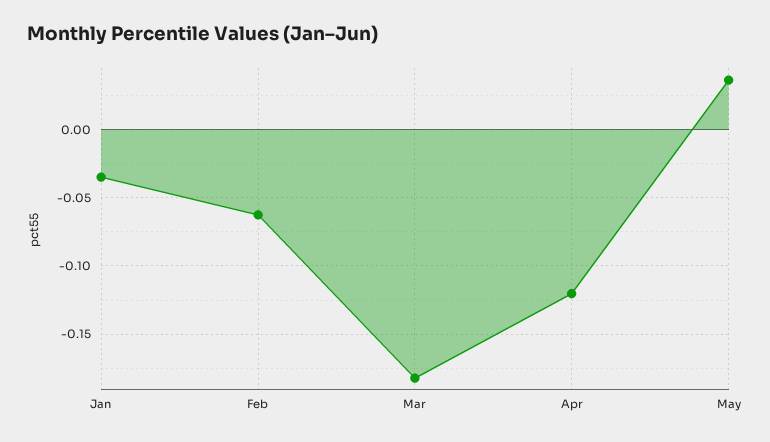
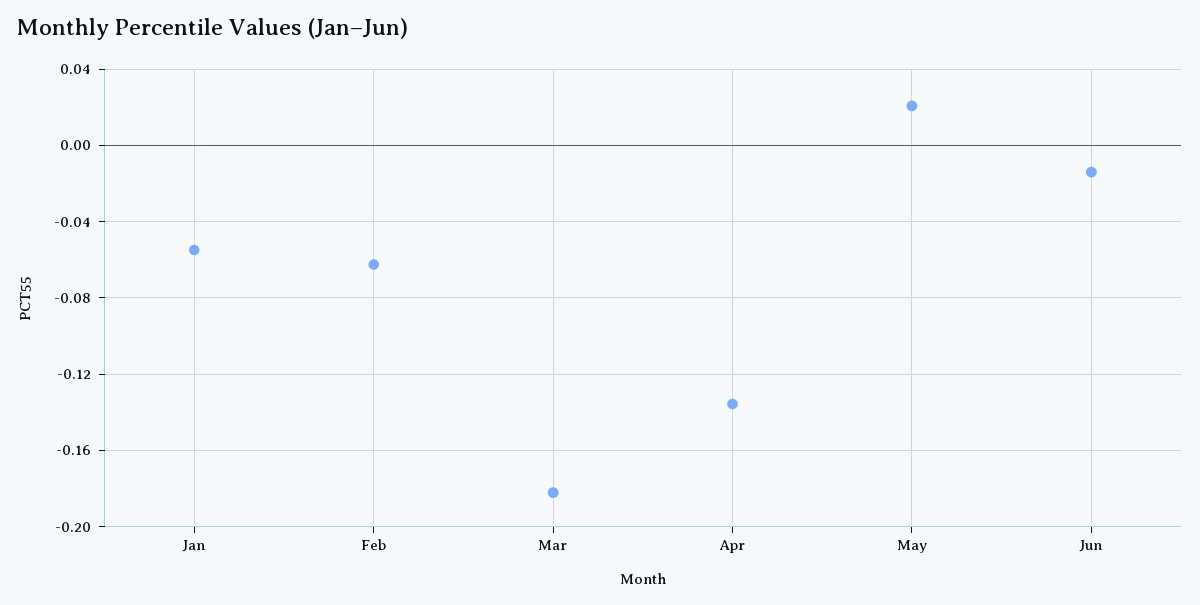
Jan: -0.035 -> -0.055
Apr: -0.12 -> -0.135
May: 0.035 -> 0.02
Jun: none -> -0.015

